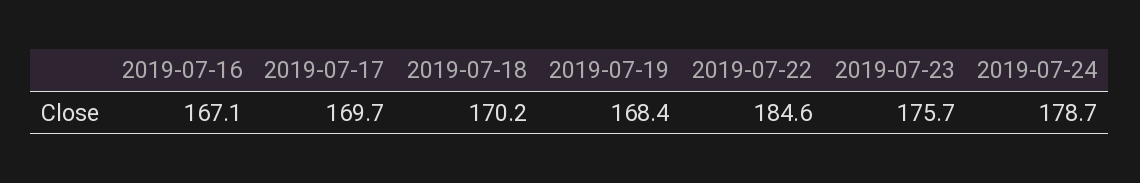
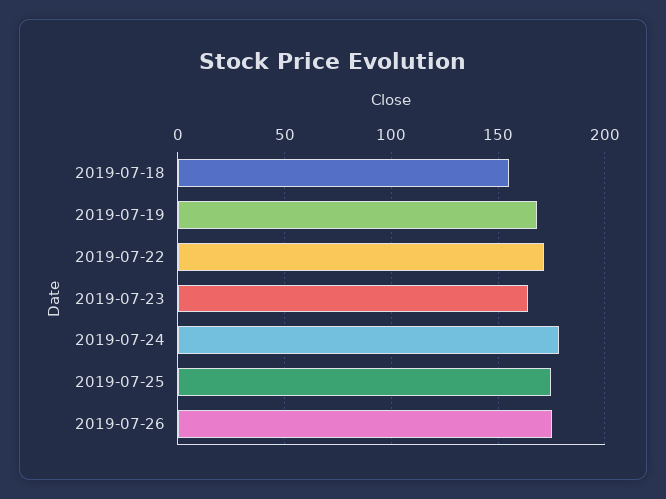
2019-07-16: 167.1 -> none
2019-07-17: 169.7 -> none
2019-07-18: 170.2 -> 155
2019-07-22: 184.6 -> 170
2019-07-23: 175.7 -> 165
2019-07-25: none -> 175
2019-07-26: none -> 175

